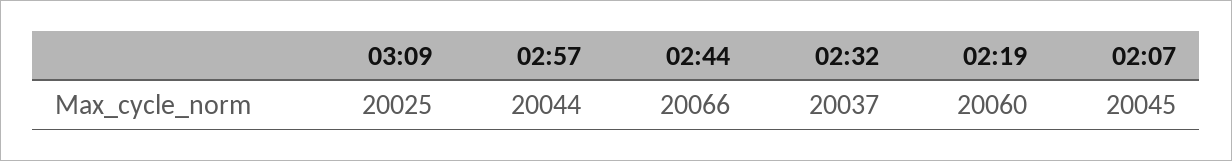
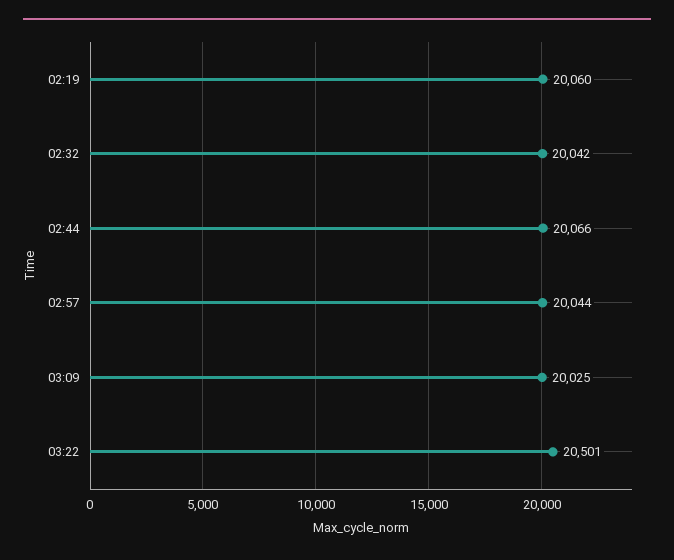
02:32: 20037 -> 20042
02:07: 20045 -> none
03:22: none -> 20501

